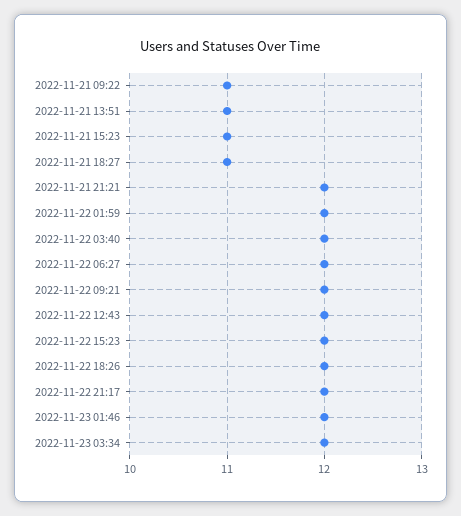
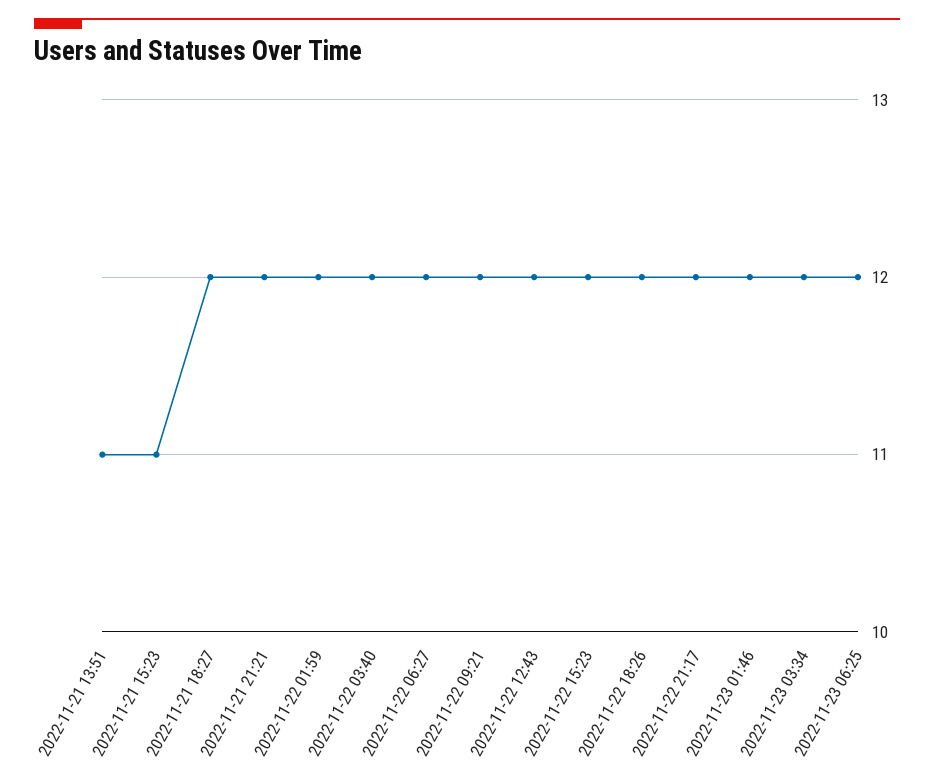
2022-11-21 09:22: 11 -> none
2022-11-21 18:27: 11 -> 12
2022-11-23 06:25: none -> 12

